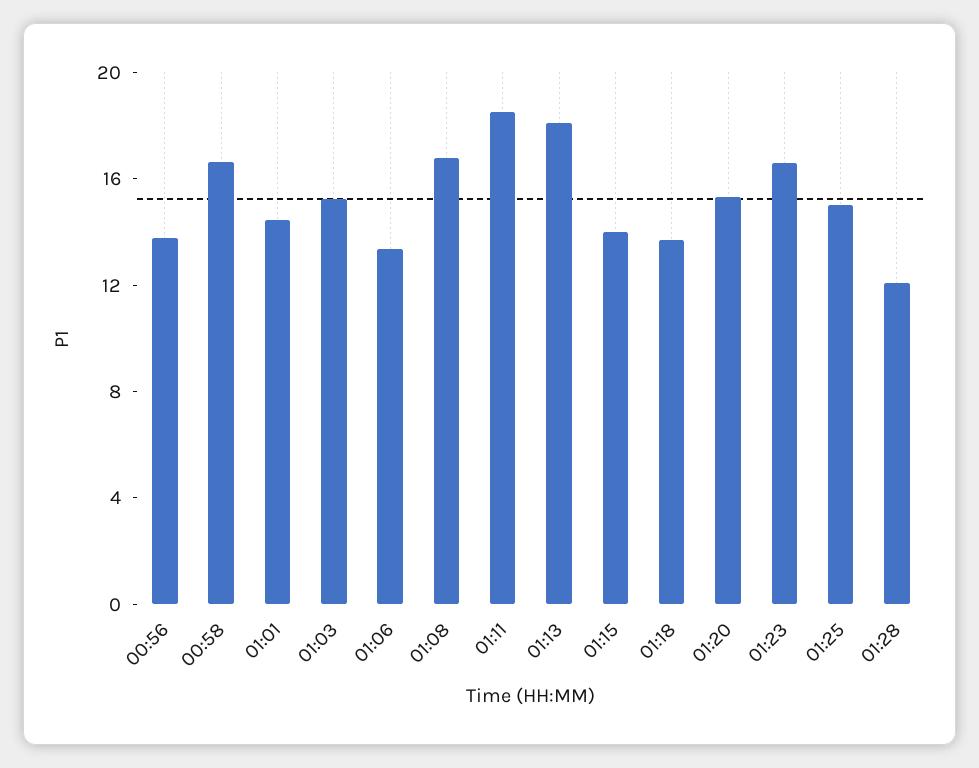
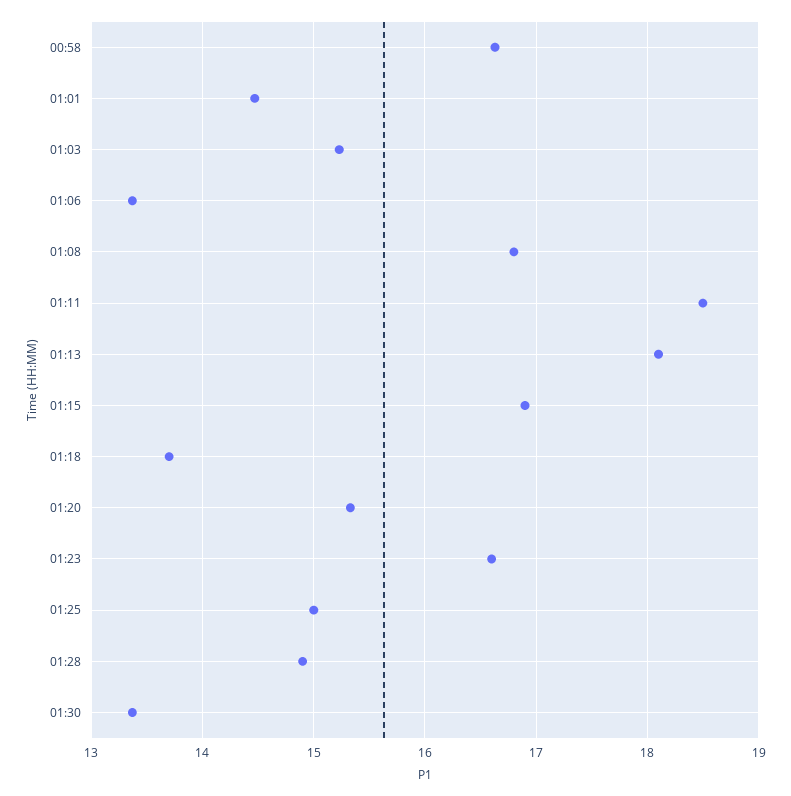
00:56: 14 -> none
01:15: 14 -> 16.9
01:28: 12 -> 14.9
01:30: none -> 13.4

